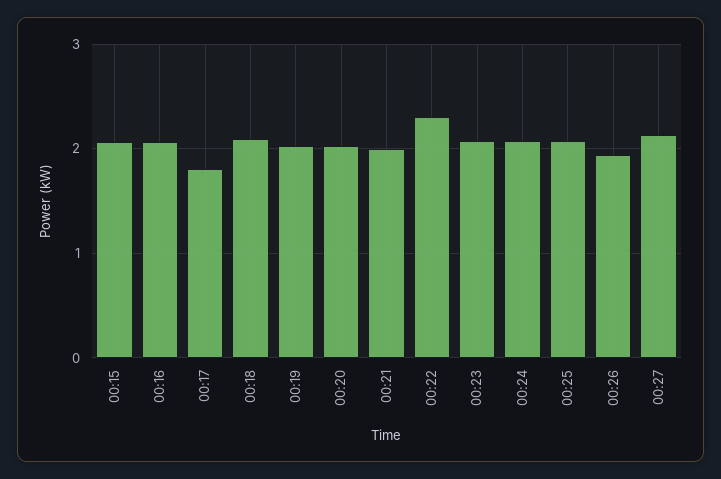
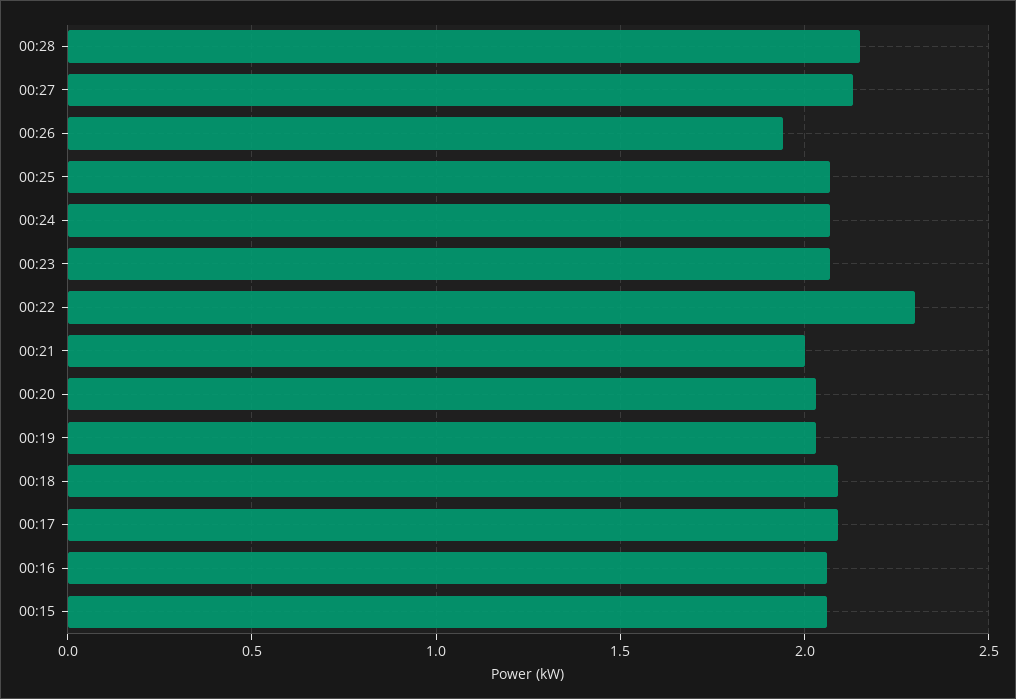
00:17: 1.8 -> 2.1
00:28: none -> 2.15

